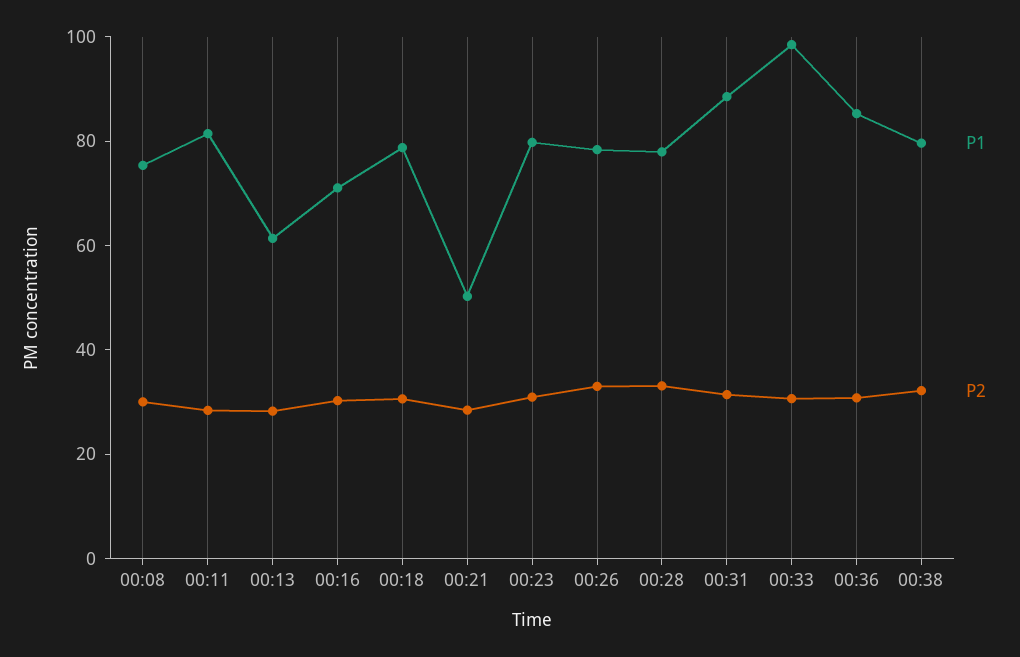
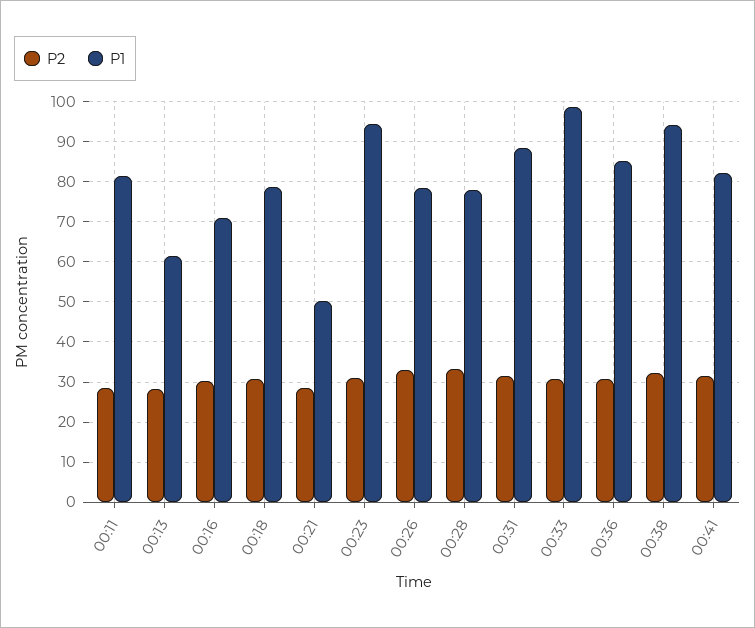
P1, 00:08: 75 -> none
P2, 00:08: 30 -> none
P1, 00:23: 80 -> 94
P1, 00:38: 80 -> 94
P2, 00:41: none -> 32
P1, 00:41: none -> 82

